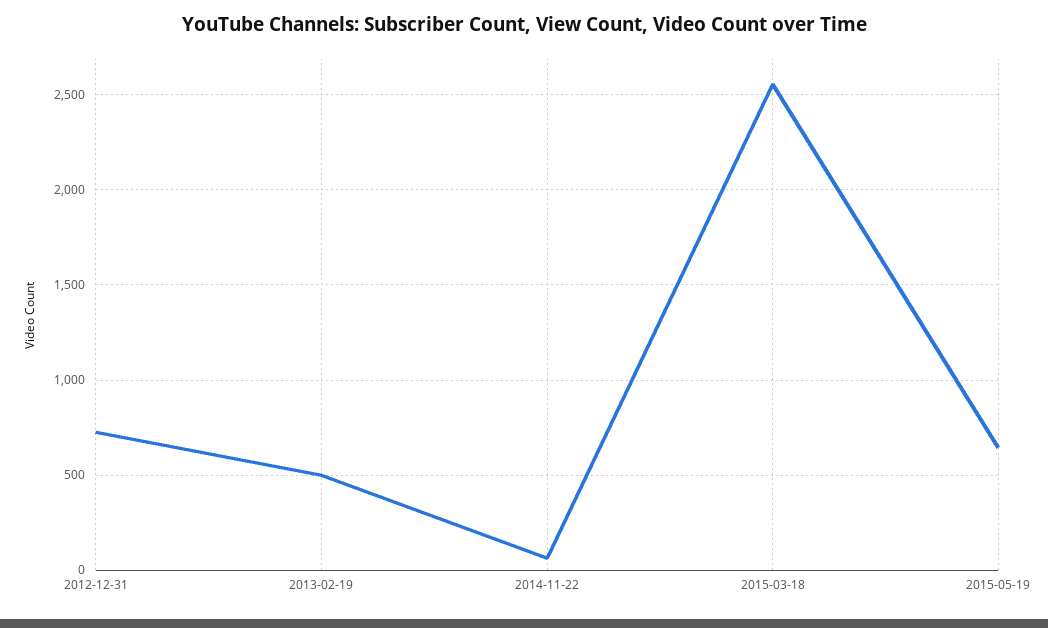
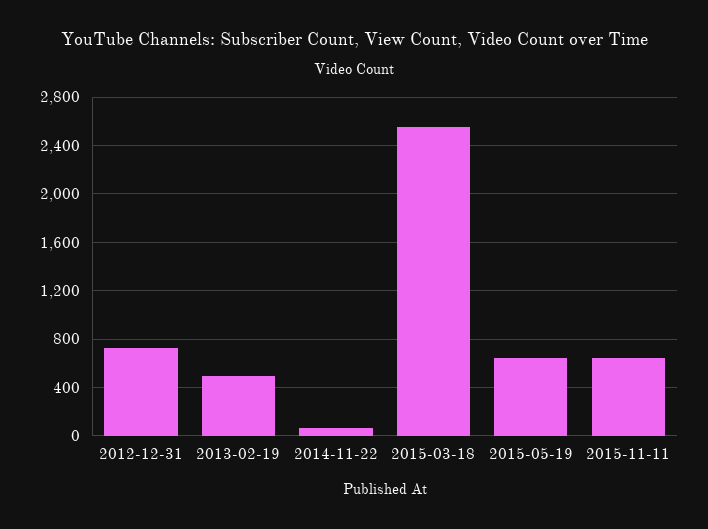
2015-11-11: none -> 650

